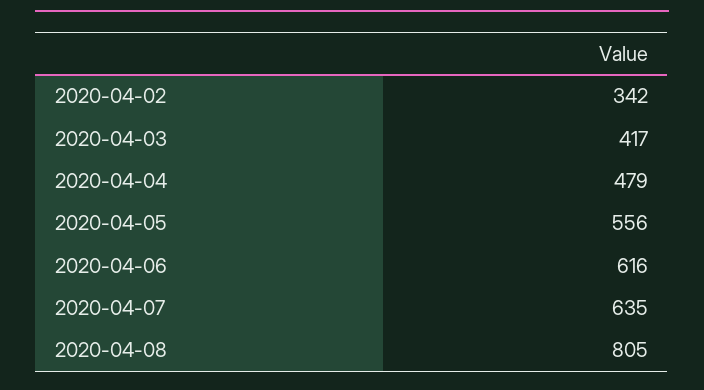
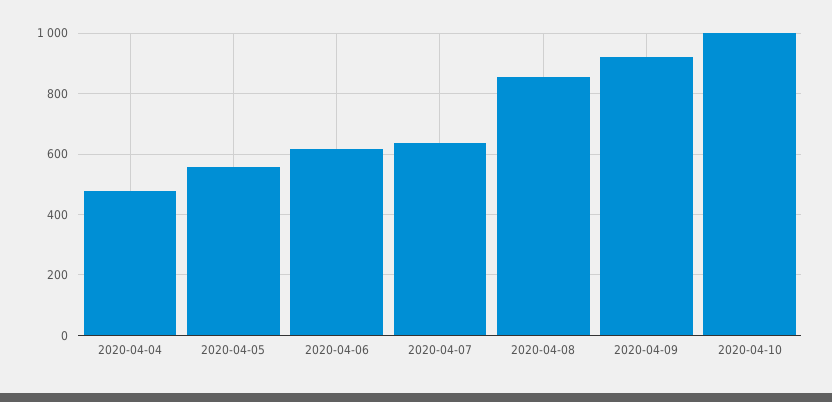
2020-04-02: 342 -> none
2020-04-03: 417 -> none
2020-04-08: 805 -> 860
2020-04-09: none -> 920
2020-04-10: none -> 1000

